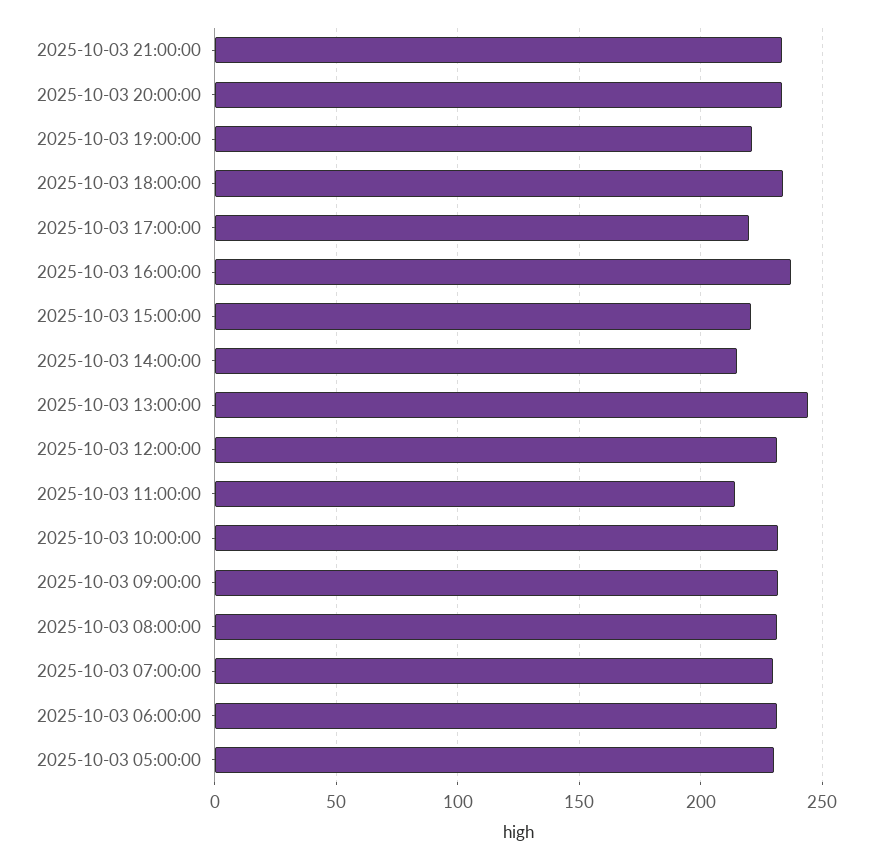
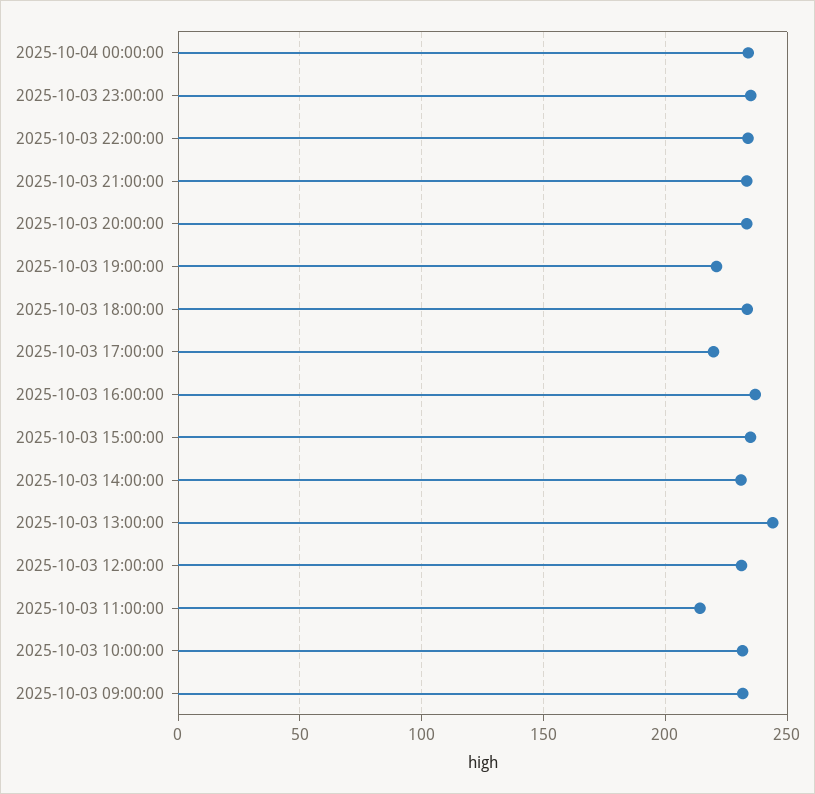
2025-10-03 15:00:00: 220 -> 235
2025-10-03 14:00:00: 215 -> 230
2025-10-03 08:00:00: 230 -> none
2025-10-03 07:00:00: 230 -> none
2025-10-03 06:00:00: 230 -> none
2025-10-03 05:00:00: 230 -> none
2025-10-04 00:00:00: none -> 235
2025-10-03 23:00:00: none -> 235
2025-10-03 22:00:00: none -> 235

